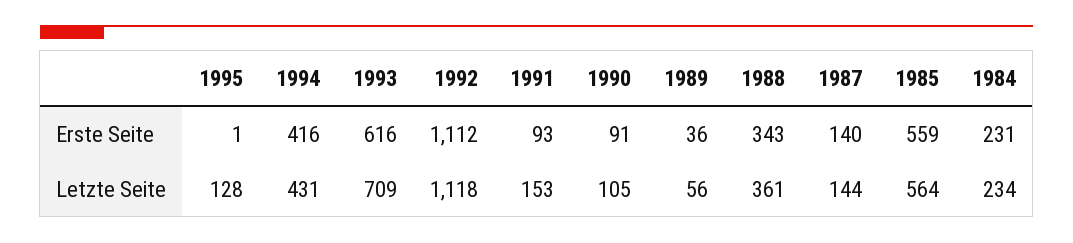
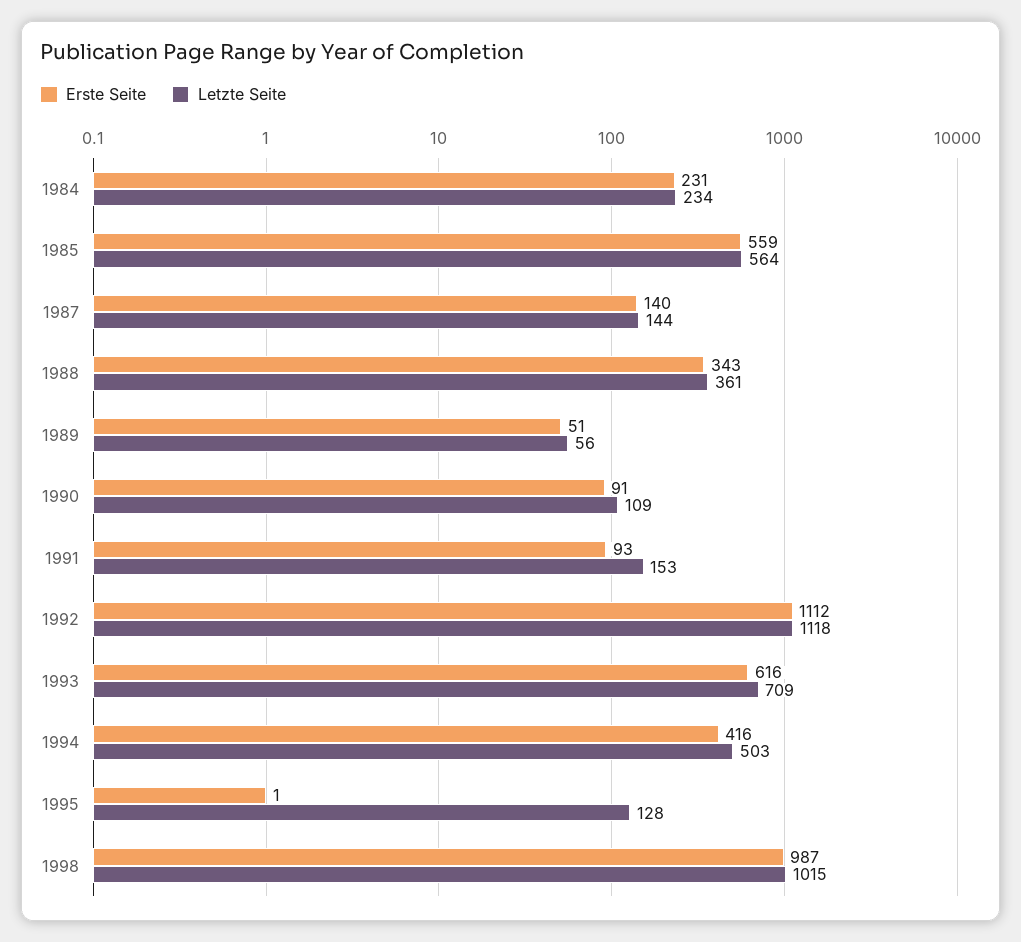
Erste Seite, 1989: 36 -> 51
Letzte Seite, 1994: 431 -> 503
Letzte Seite, 1990: 105 -> 109
Erste Seite, 1998: none -> 987
Letzte Seite, 1998: none -> 1015

